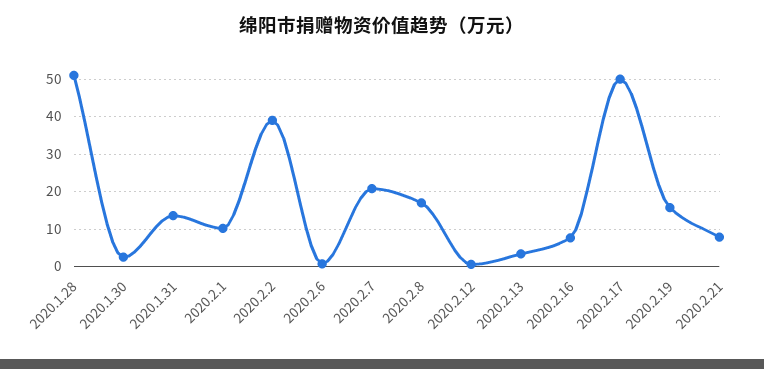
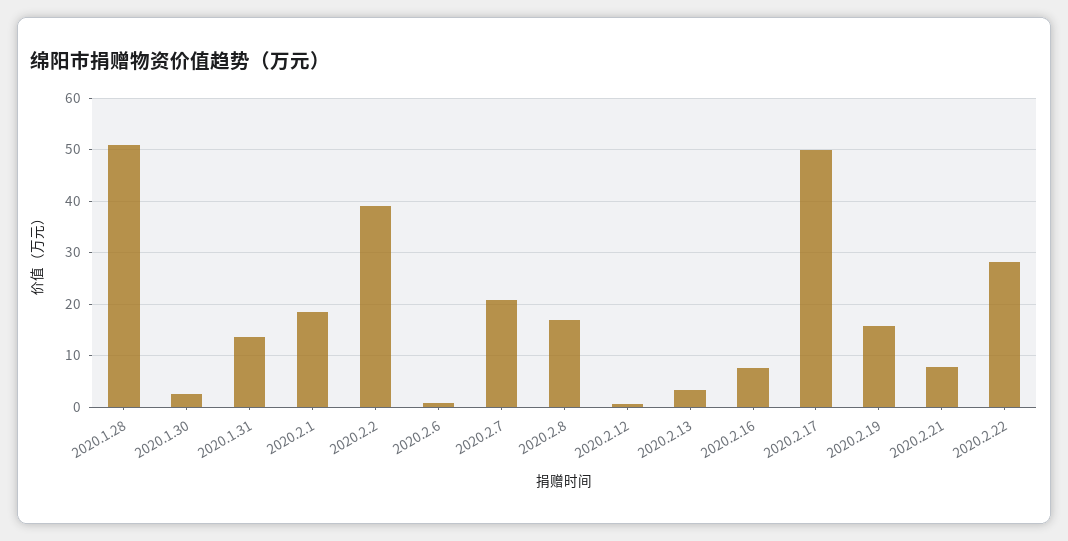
2020.2.1: 10 -> 18
2020.2.22: none -> 28

